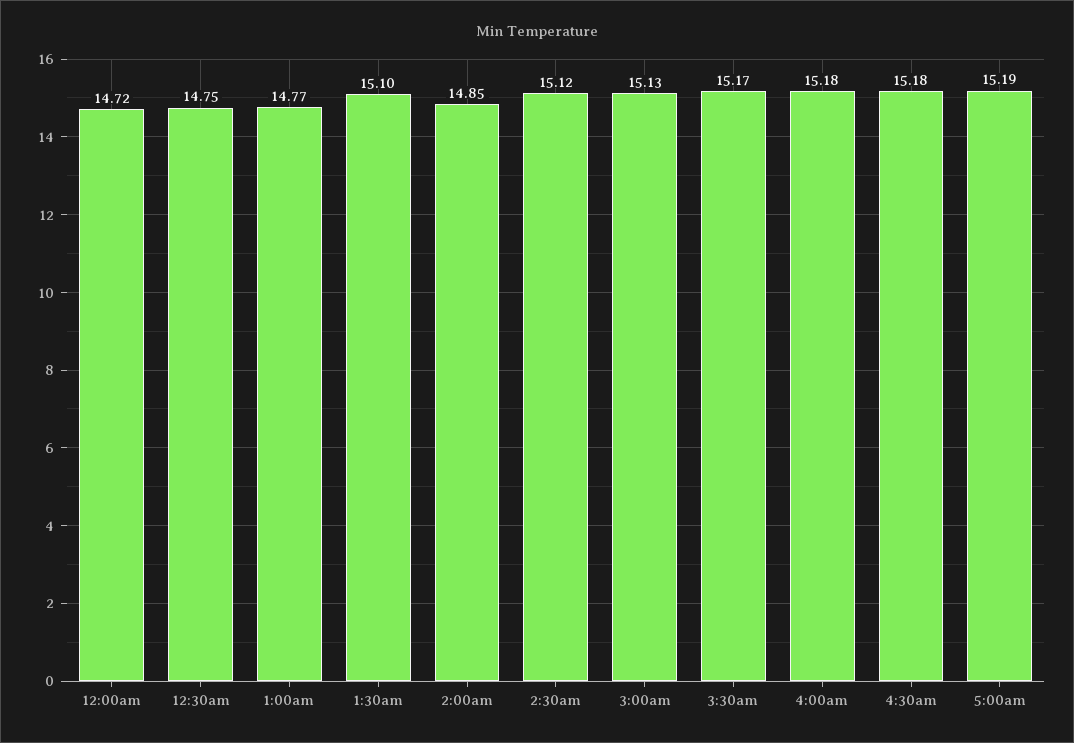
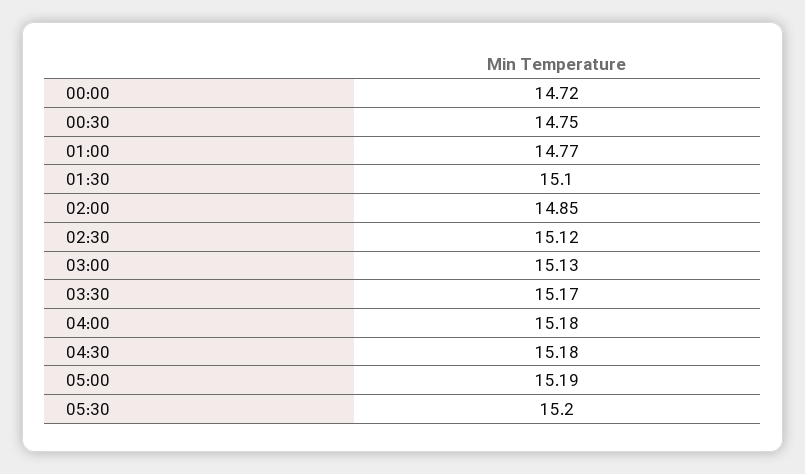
05:30: none -> 15.2

